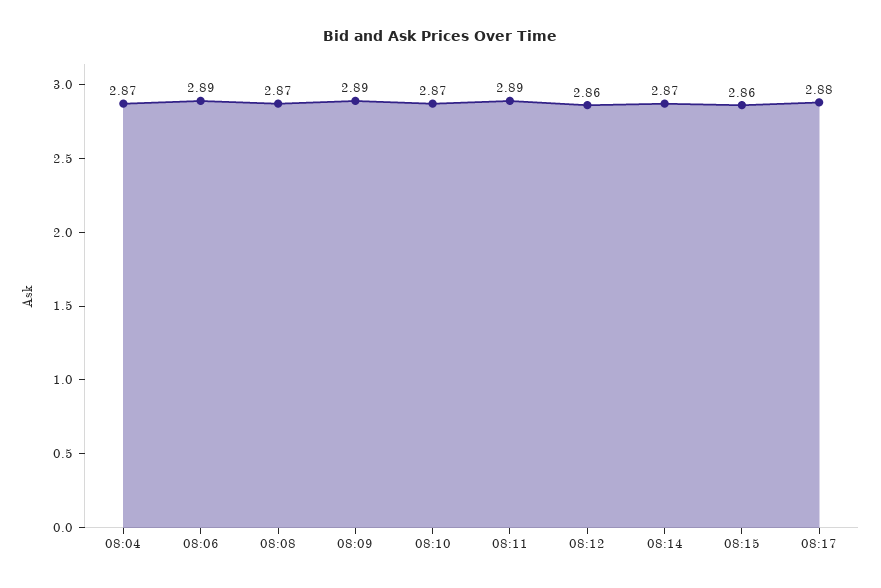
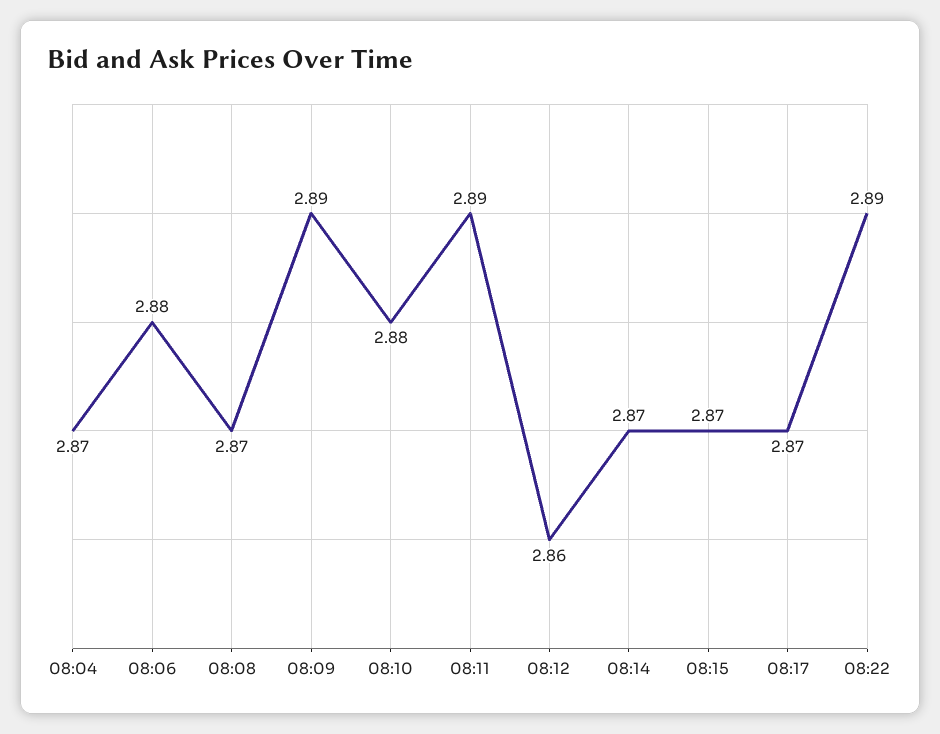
08:06: 2.89 -> 2.88
08:10: 2.87 -> 2.88
08:15: 2.86 -> 2.87
08:17: 2.88 -> 2.87
08:22: none -> 2.89

